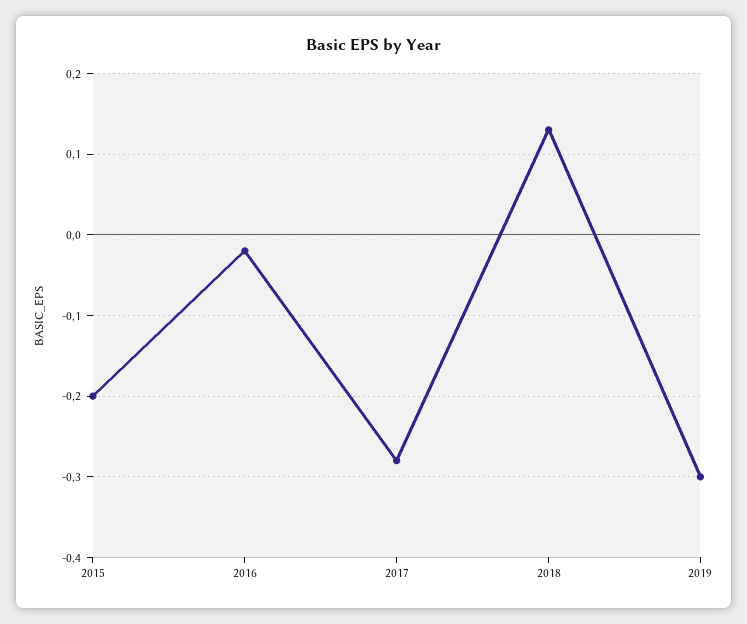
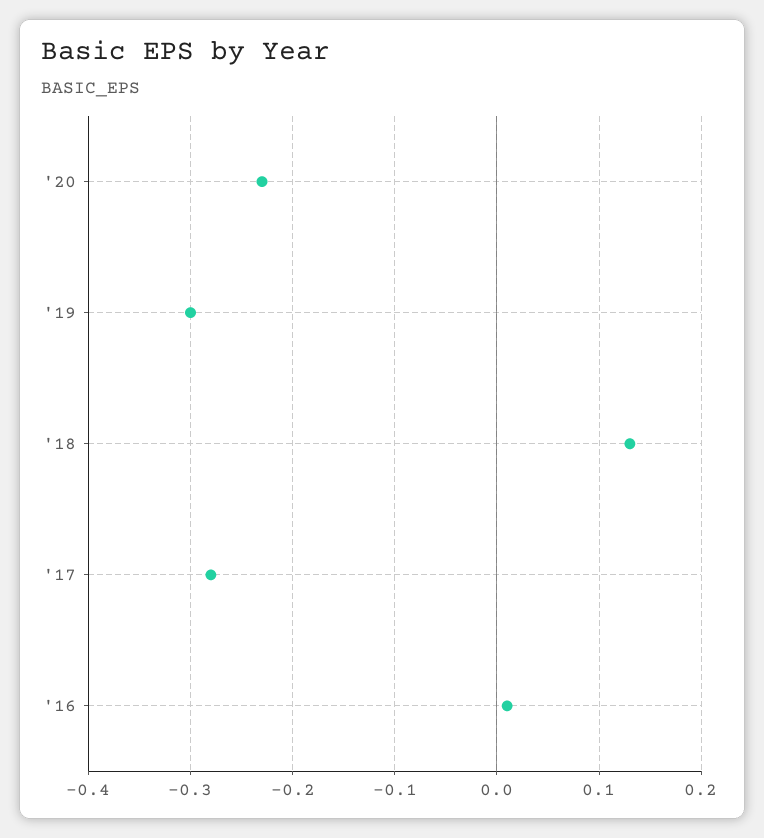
2015: -0.2 -> none
2016: -0.02 -> 0.01
'20: none -> -0.23

